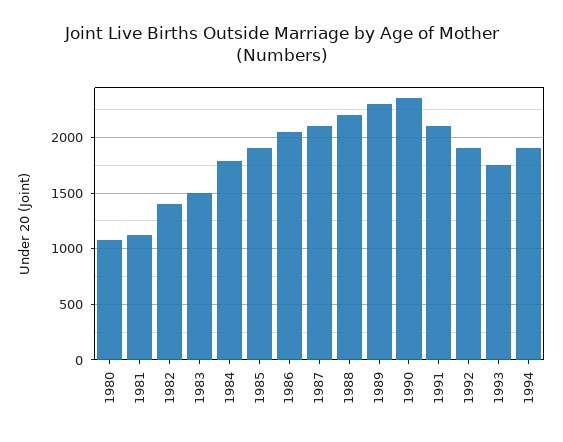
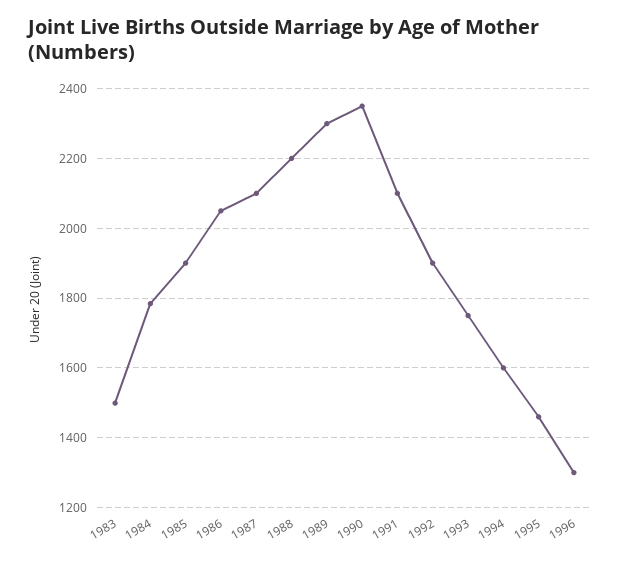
1980: 1100 -> none
1981: 1100 -> none
1982: 1400 -> none
1994: 1900 -> 1600
1995: none -> 1460
1996: none -> 1300

